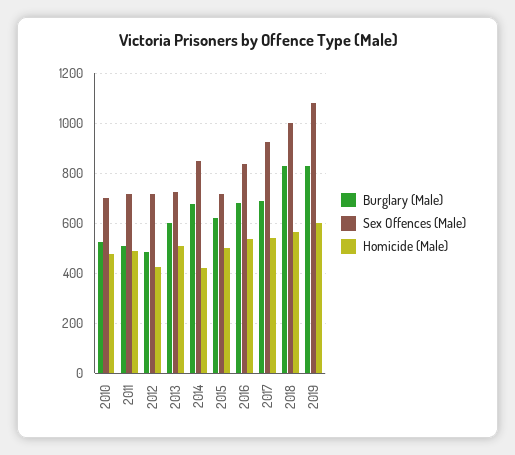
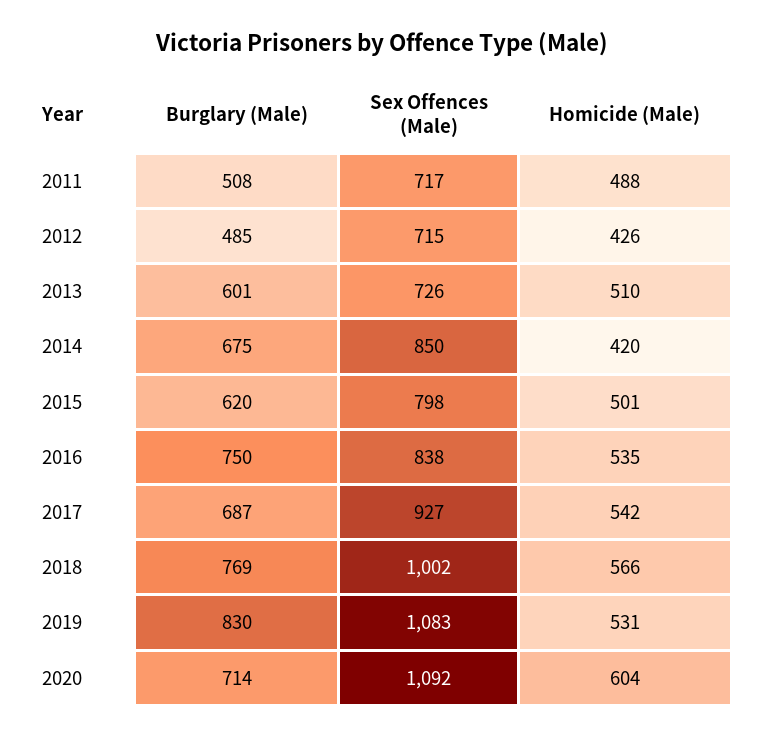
Burglary (Male), 2010: 525 -> none
Sex Offences (Male), 2010: 700 -> none
Homicide (Male), 2010: 475 -> none
Sex Offences (Male), 2015: 725 -> 798
Burglary (Male), 2016: 675 -> 750
Burglary (Male), 2018: 825 -> 769
Homicide (Male), 2019: 600 -> 531
Burglary (Male), 2020: none -> 714
Sex Offences (Male), 2020: none -> 1092
Homicide (Male), 2020: none -> 604

